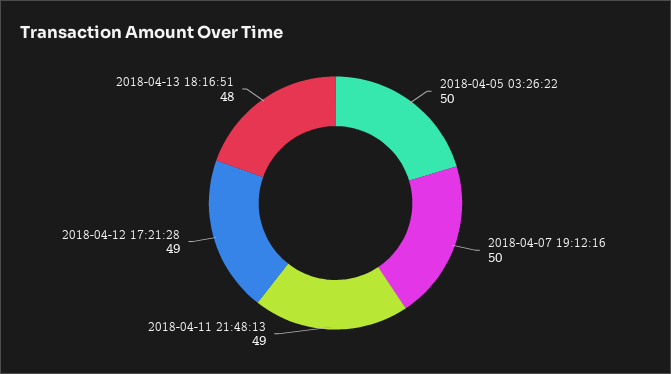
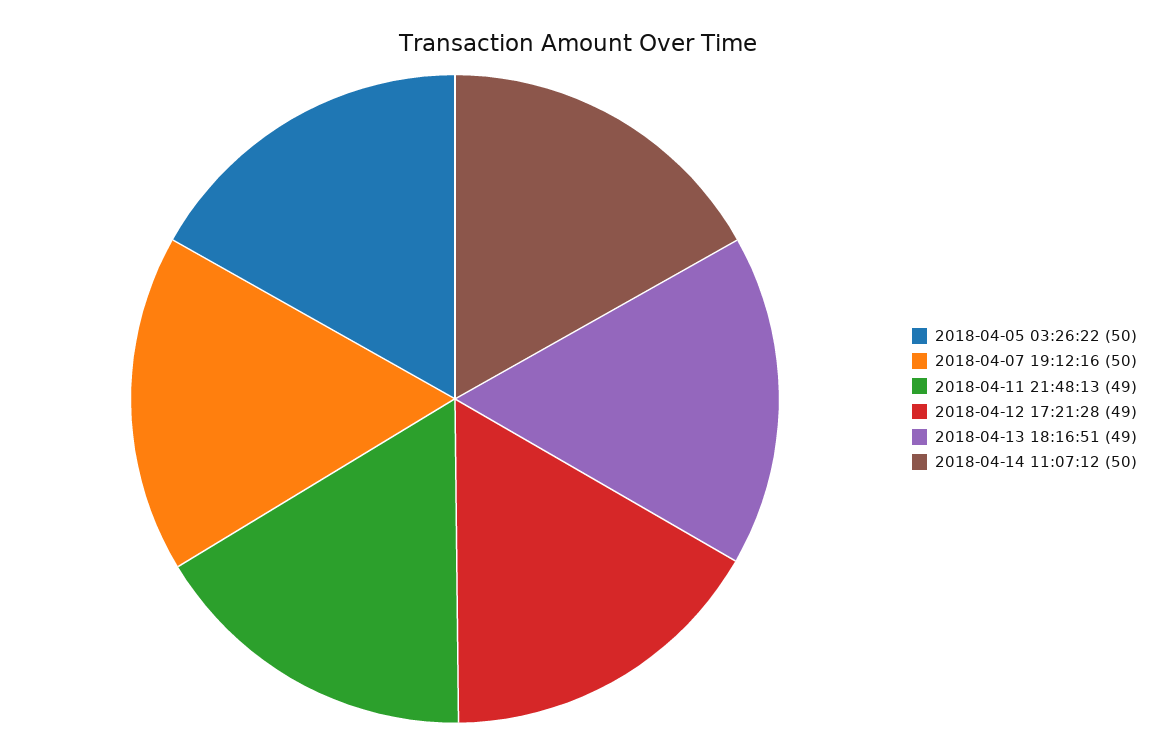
2018-04-13 18:16:51: 48 -> 49
2018-04-14 11:07:12: none -> 50

